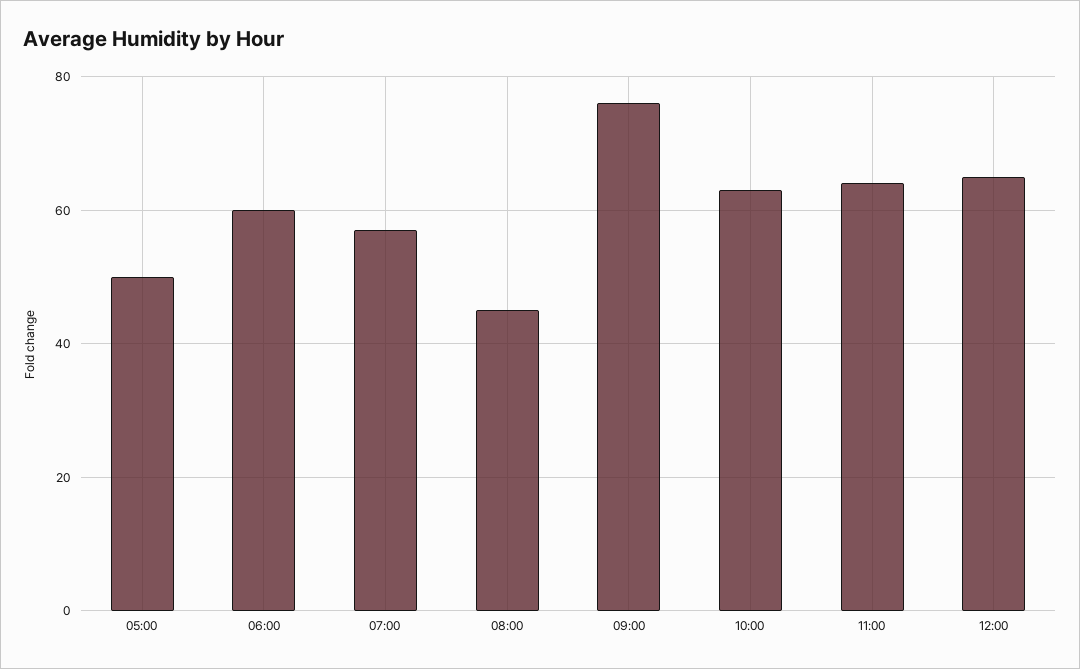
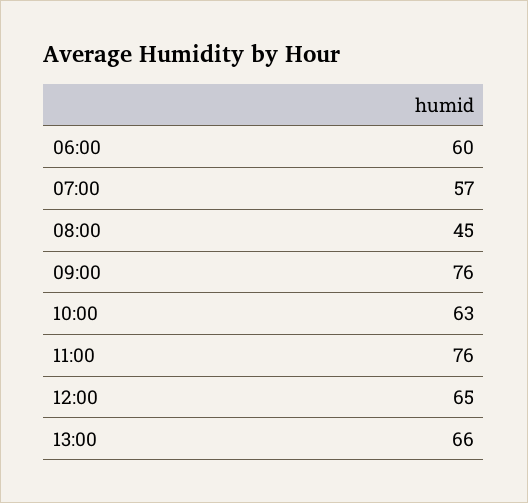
05:00: 50 -> none
11:00: 65 -> 76
13:00: none -> 66

